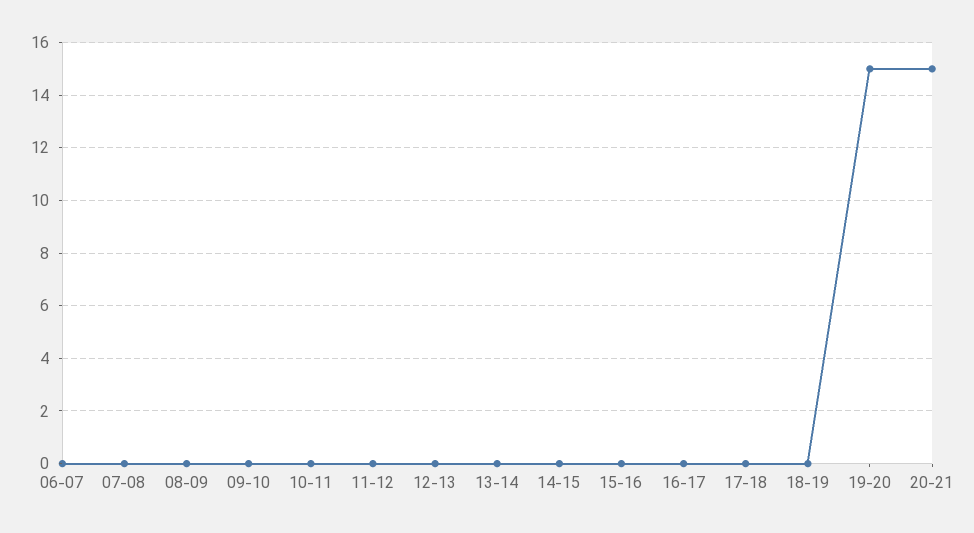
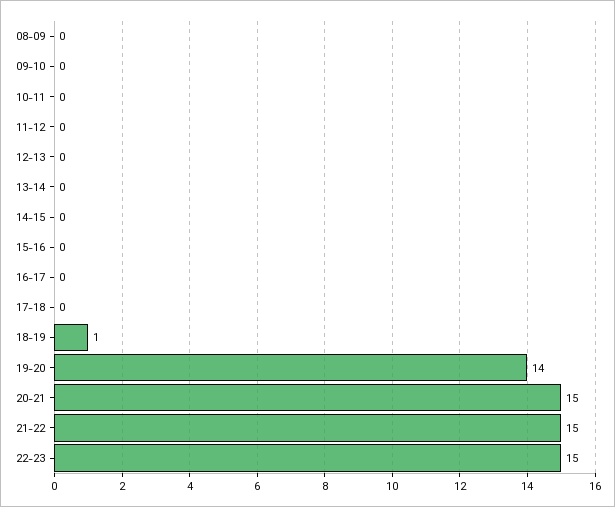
06-07: 0 -> none
07-08: 0 -> none
18-19: 0 -> 1
19-20: 15 -> 14
21-22: none -> 15
22-23: none -> 15

